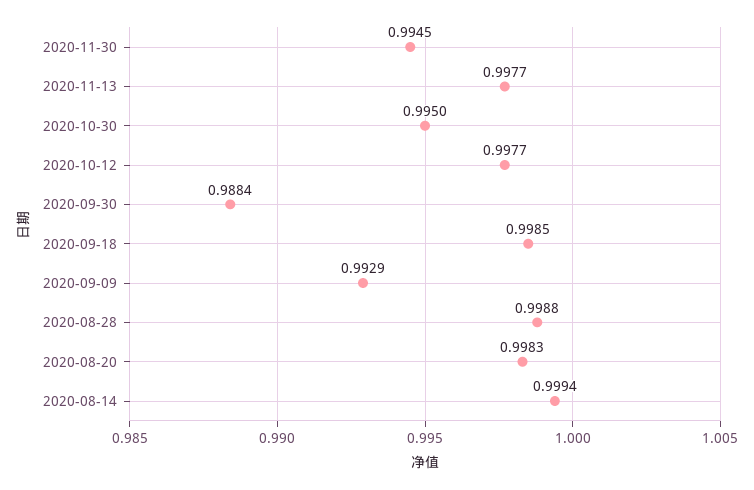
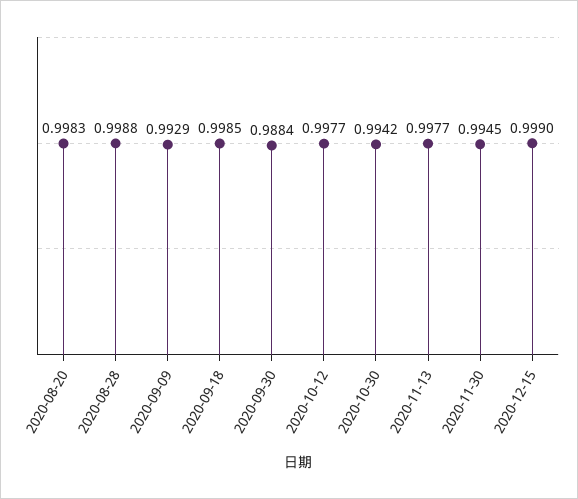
2020-10-30: 0.995 -> 0.9942
2020-08-14: 0.9994 -> none
2020-12-15: none -> 0.999

